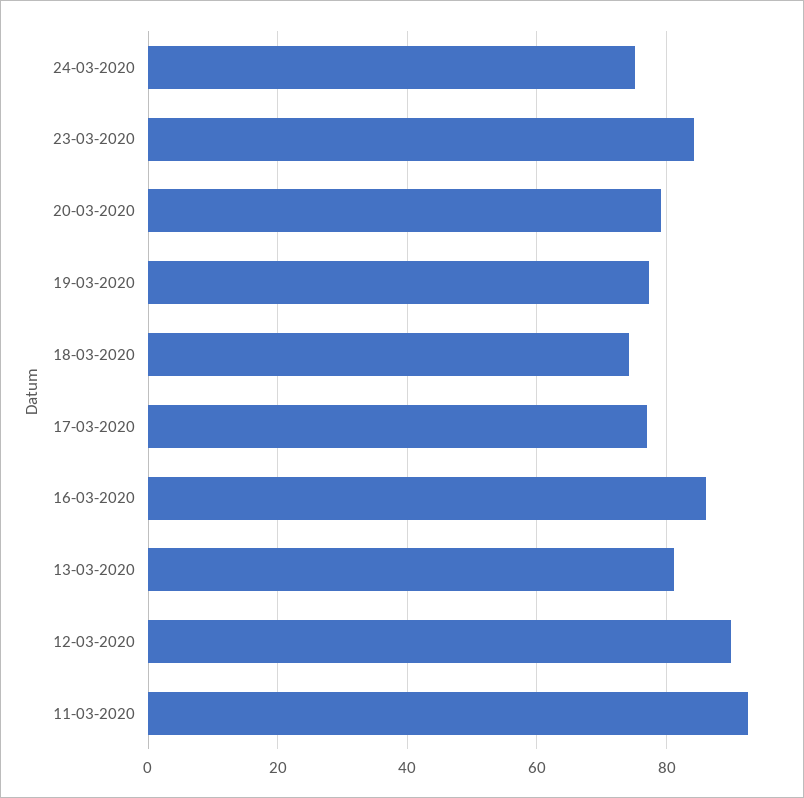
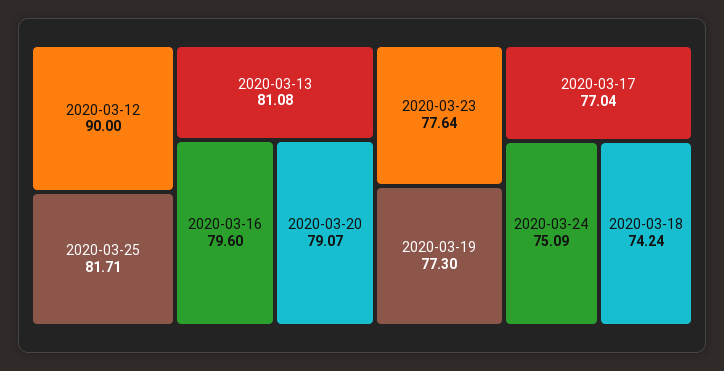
23-03-2020: 84 -> 77.64
16-03-2020: 86 -> 79.6
11-03-2020: 92 -> none
2020-03-25: none -> 81.71

